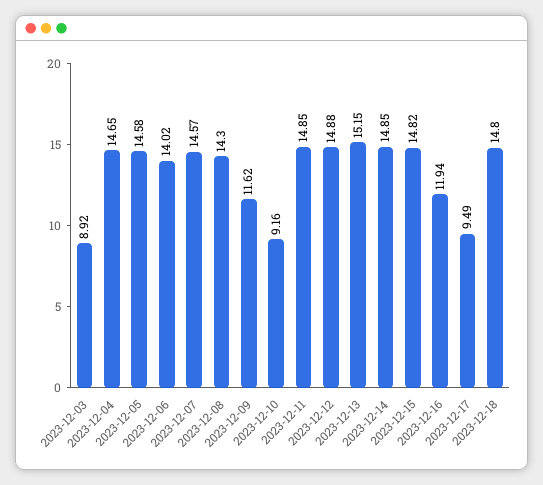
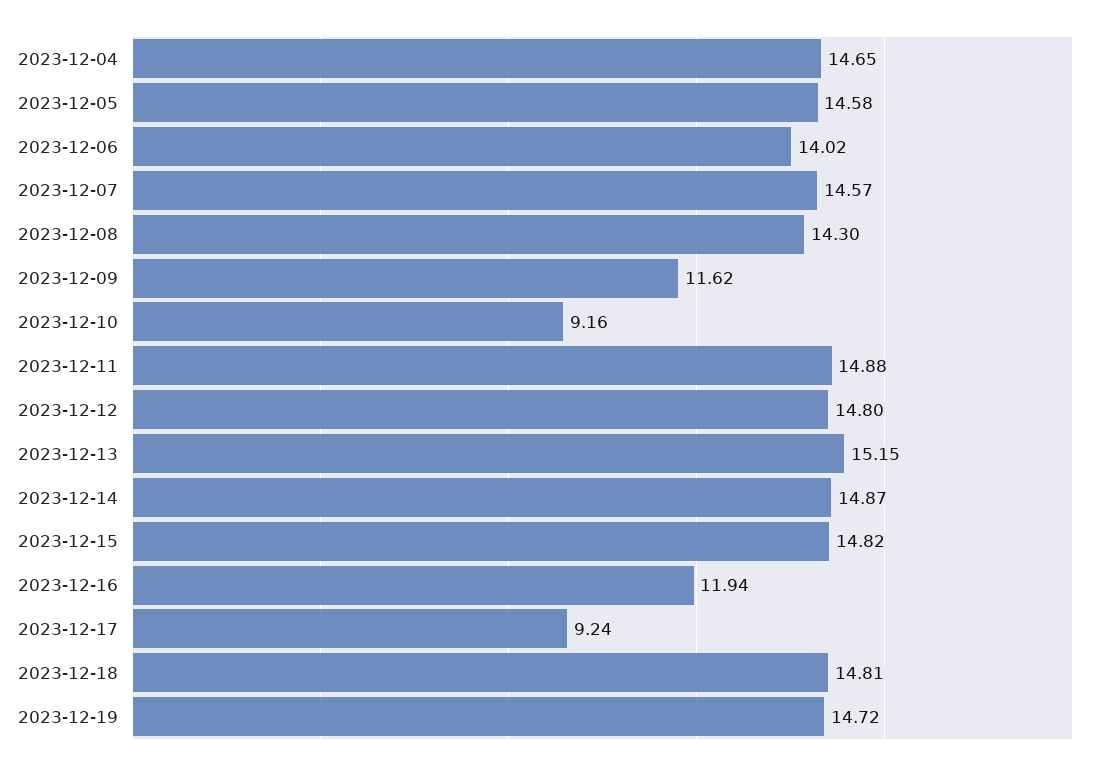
2023-12-03: 8.92 -> none
2023-12-11: 14.85 -> 14.88
2023-12-12: 14.88 -> 14.8
2023-12-14: 14.85 -> 14.87
2023-12-17: 9.49 -> 9.24
2023-12-18: 14.8 -> 14.81
2023-12-19: none -> 14.72

